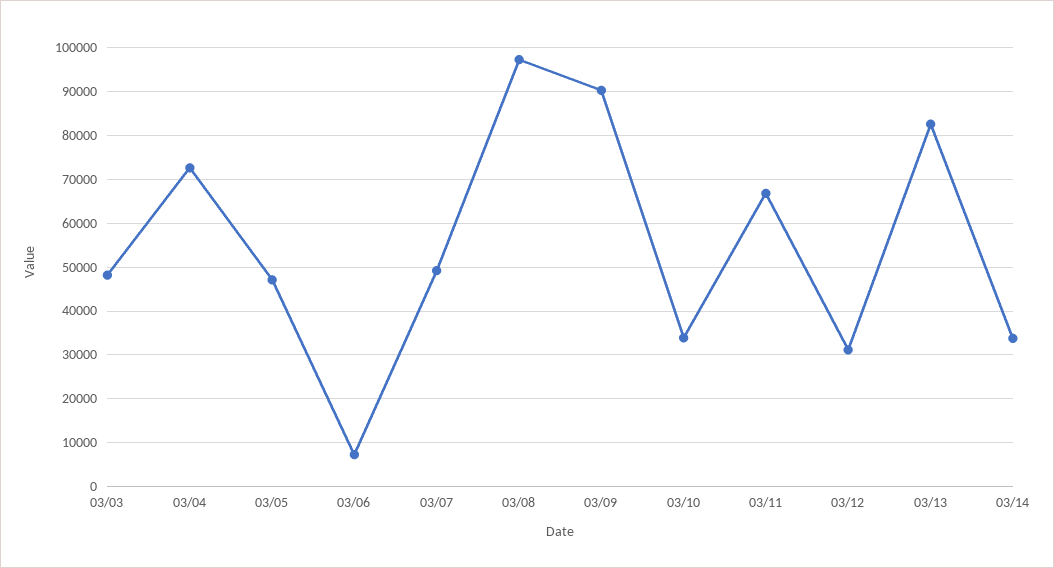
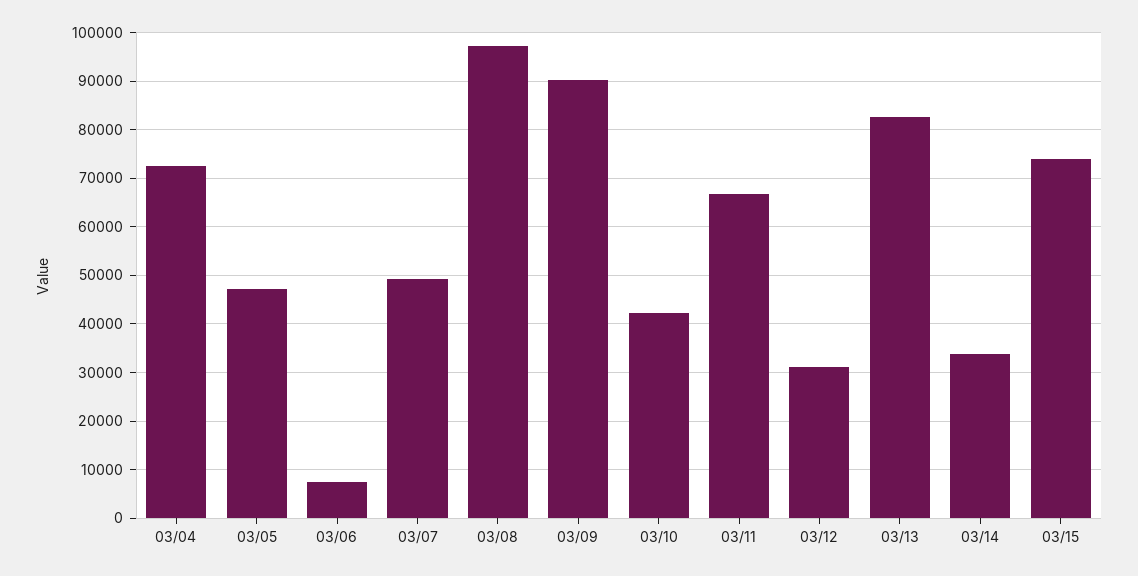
03/03: 48000 -> none
03/10: 34000 -> 42000
03/15: none -> 74000

